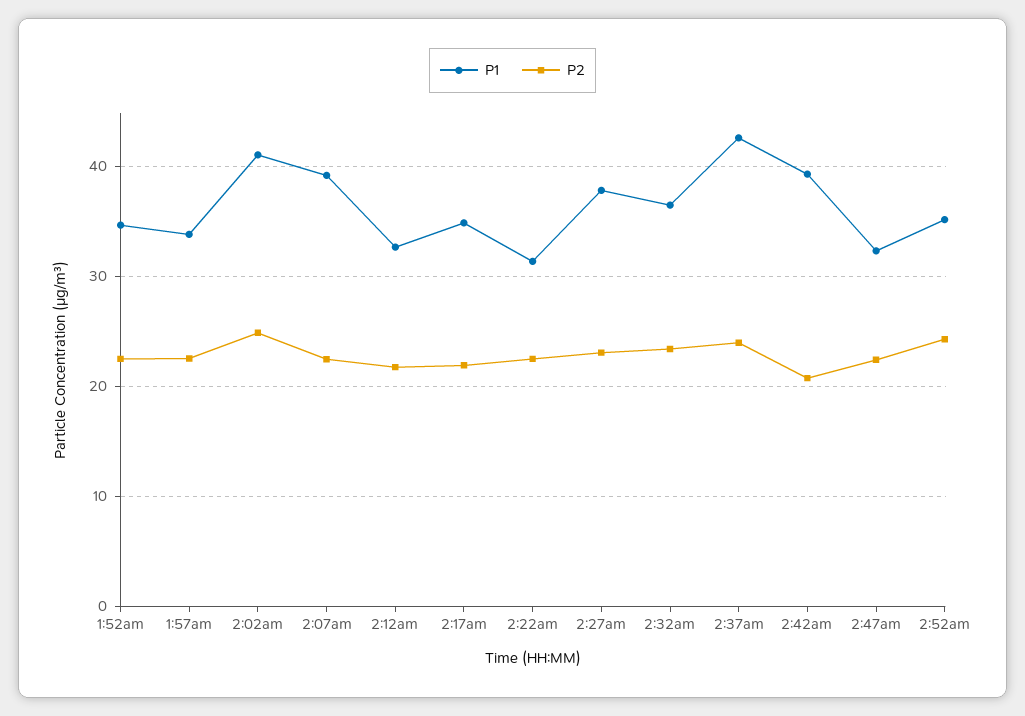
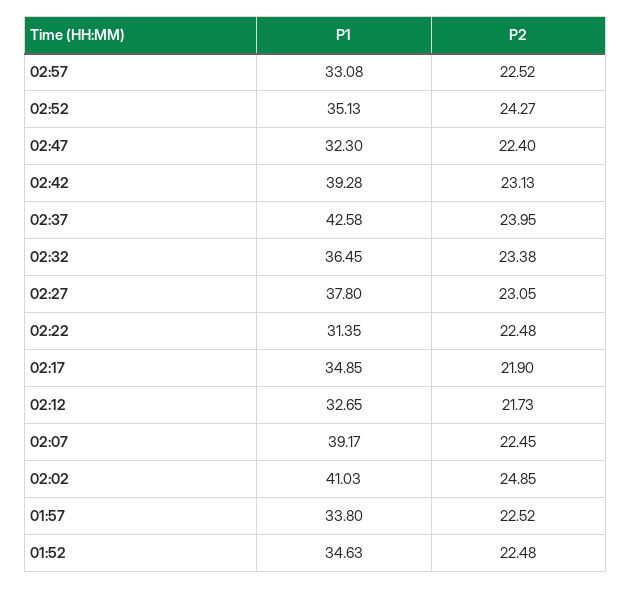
P2, 2:42am: 21 -> 23.13
P1, 02:57: none -> 33.08
P2, 02:57: none -> 22.52

